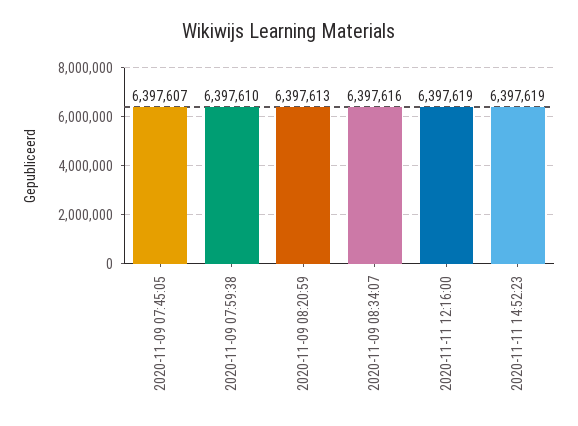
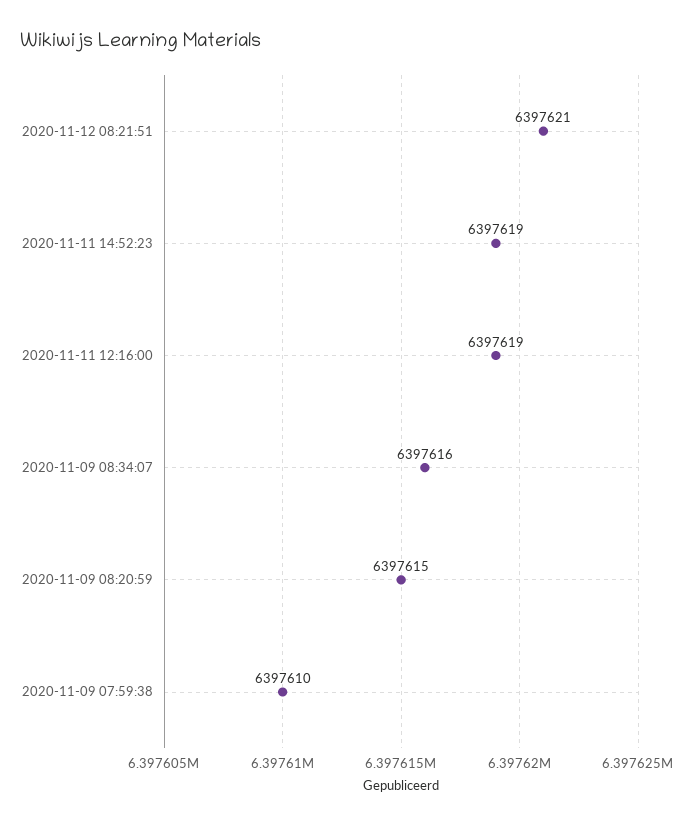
2020-11-09 07:45:05: 6397607 -> none
2020-11-09 08:20:59: 6397613 -> 6397615
2020-11-12 08:21:51: none -> 6397621

